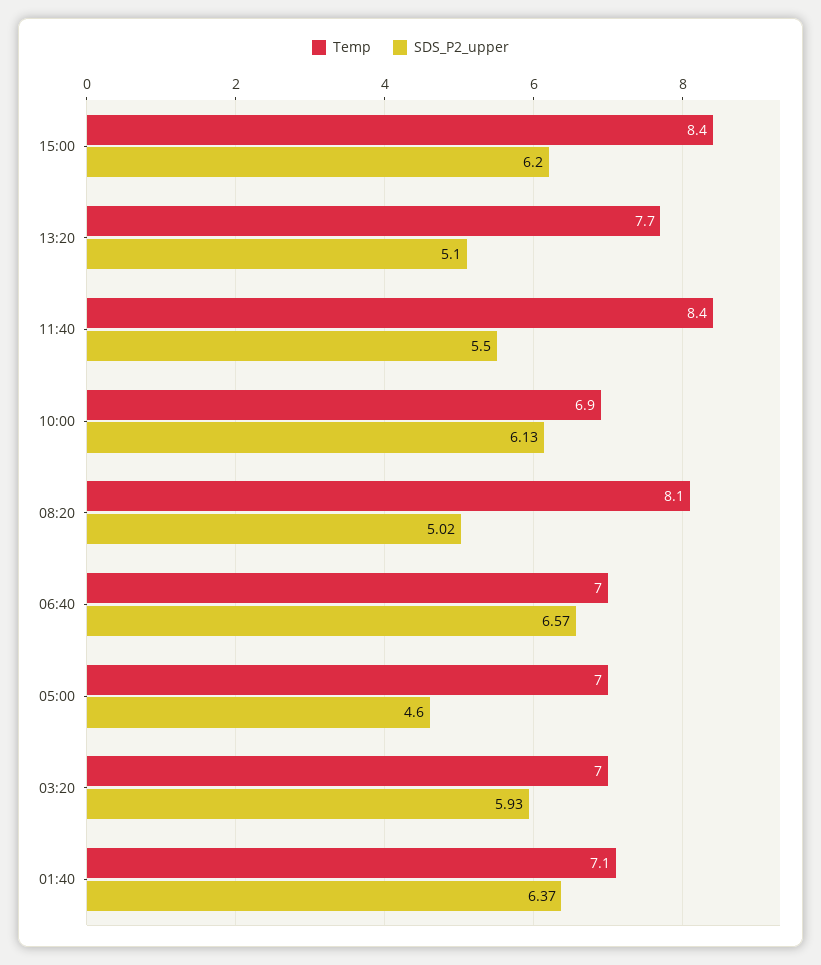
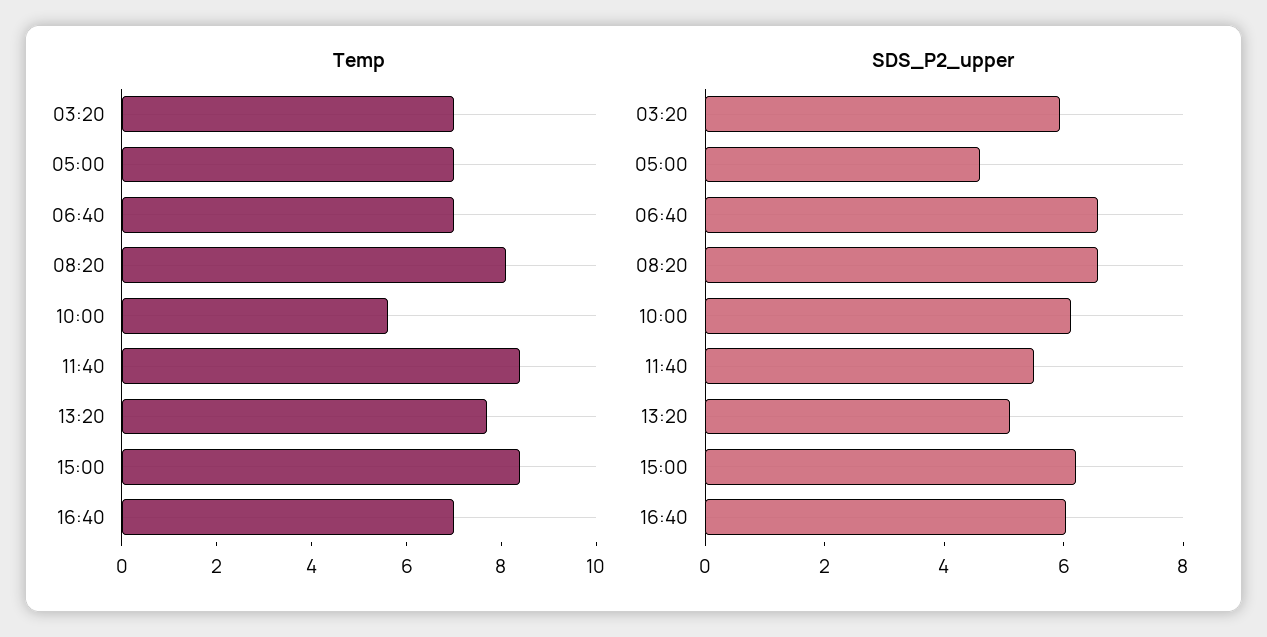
Temp, 10:00: 6.9 -> 5.5
SDS_P2_upper, 08:20: 5.02 -> 6.5
Temp, 01:40: 7.1 -> none
SDS_P2_upper, 01:40: 6.37 -> none
Temp, 16:40: none -> 7
SDS_P2_upper, 16:40: none -> 6

